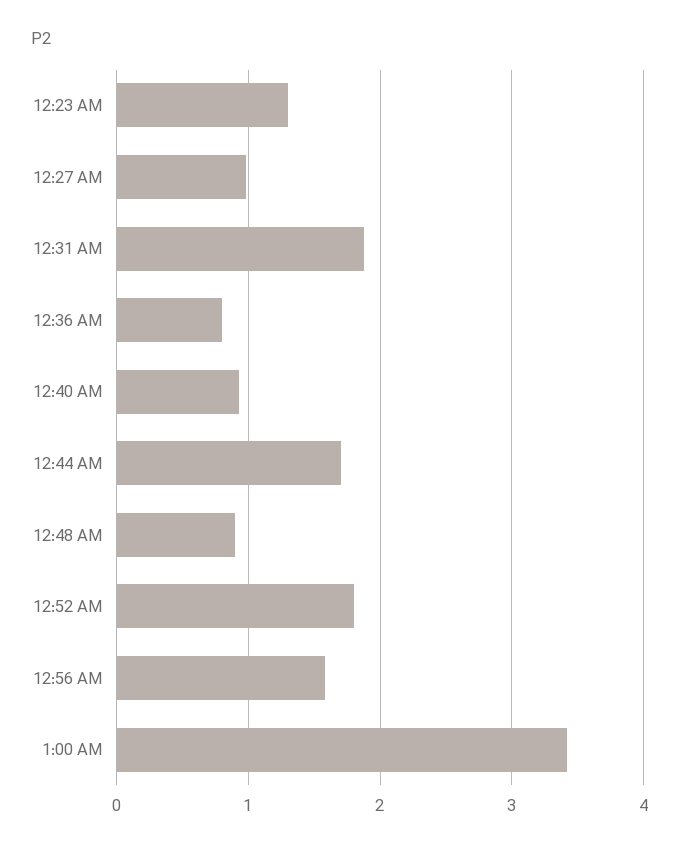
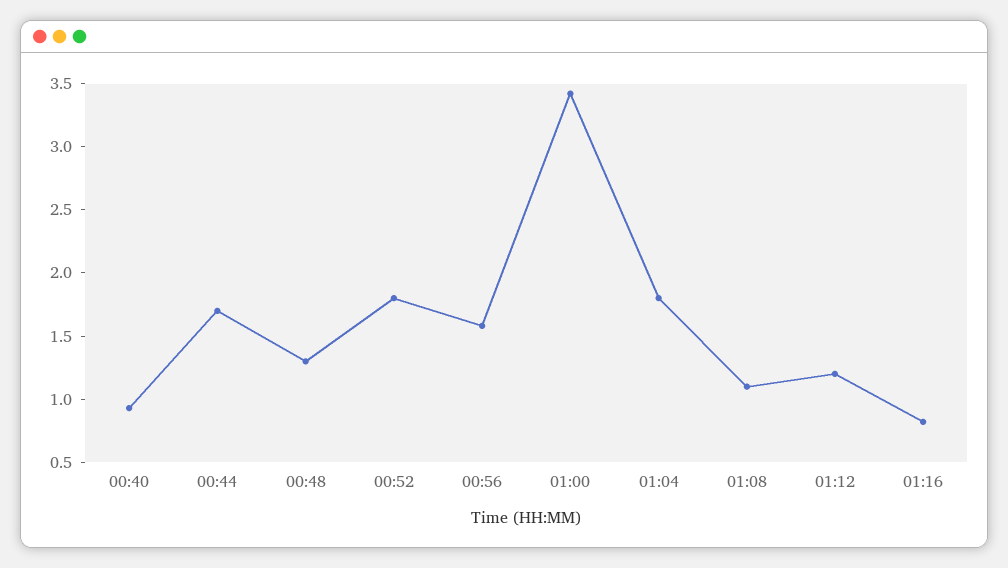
12:23 AM: 1.3 -> none
12:27 AM: 1 -> none
12:31 AM: 1.9 -> none
12:36 AM: 0.8 -> none
12:48 AM: 0.9 -> 1.3
01:04: none -> 1.8
01:08: none -> 1.1
01:12: none -> 1.2
01:16: none -> 0.8

